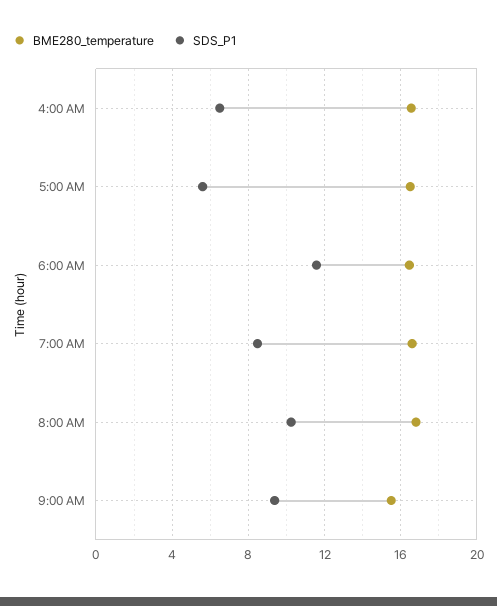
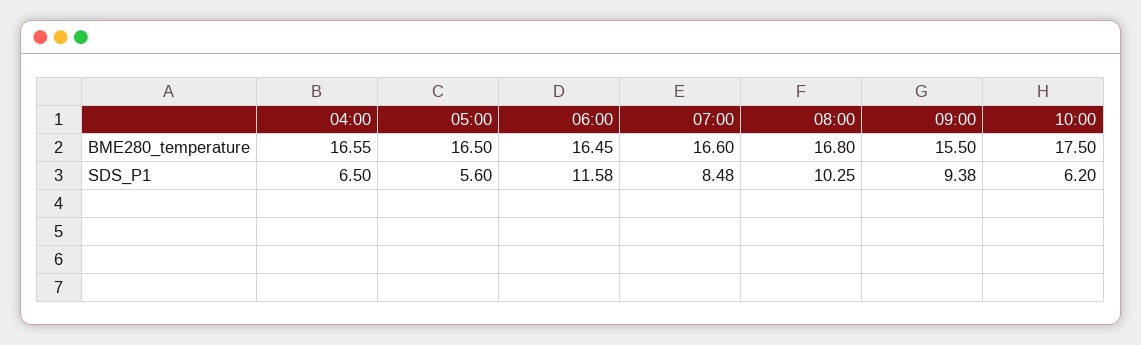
BME280_temperature, 10:00: none -> 17.5
SDS_P1, 10:00: none -> 6.2

